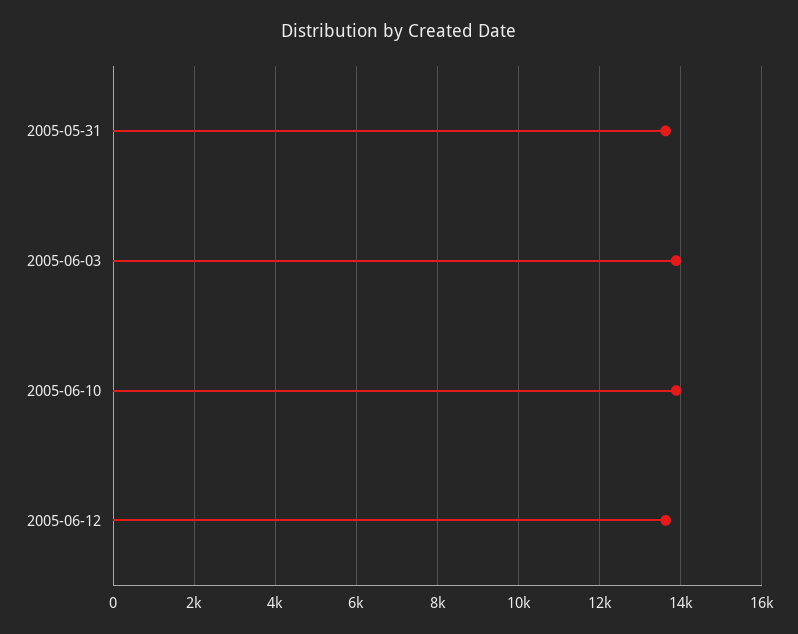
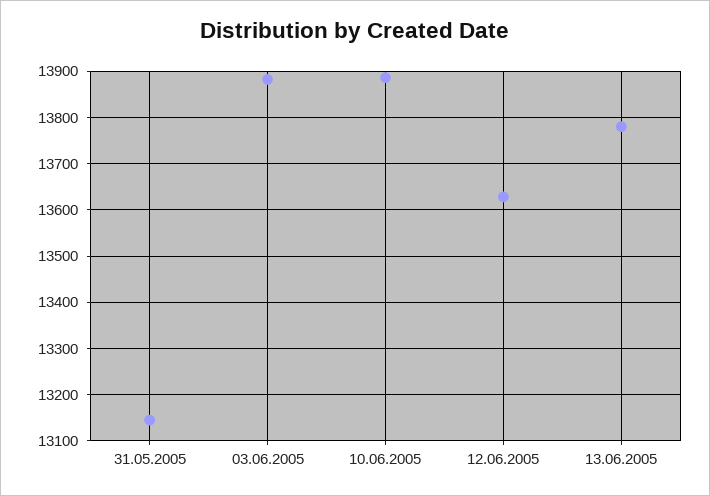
2005-05-31: 13600 -> 13140
13.06.2005: none -> 13780

